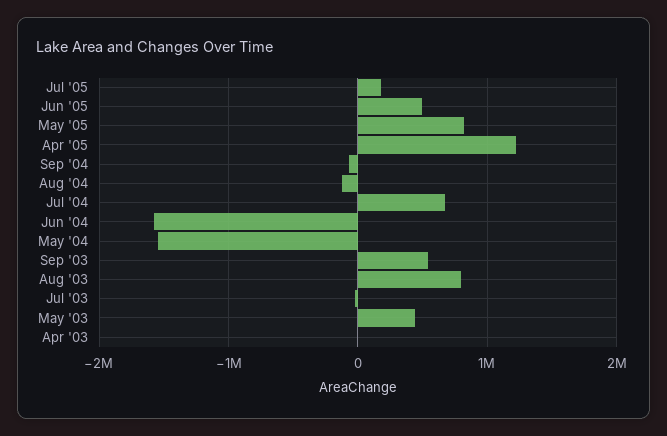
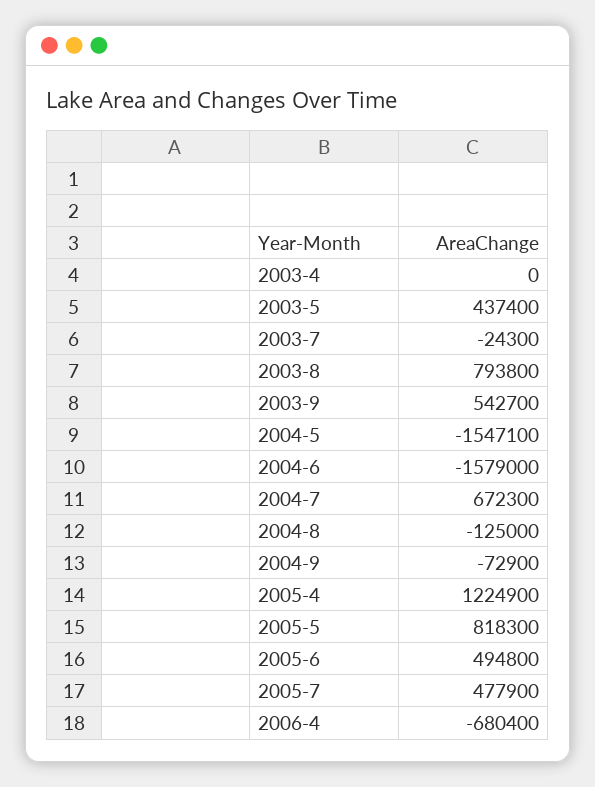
Jul '05: 200000 -> 477900
2006-4: none -> -680400

